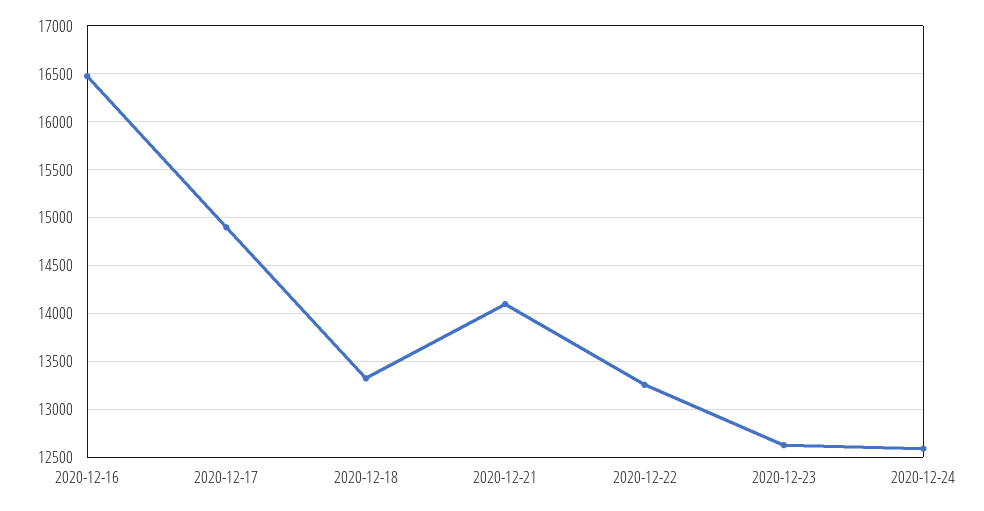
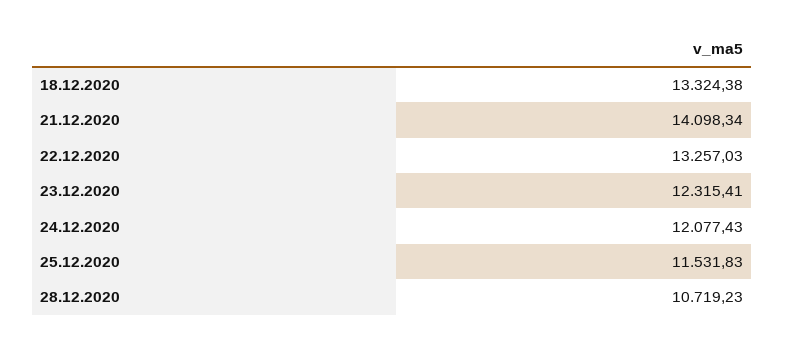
2020-12-16: 16500 -> none
2020-12-17: 14900 -> none
2020-12-23: 12600 -> 12315.41
2020-12-24: 12600 -> 12077.43
25.12.2020: none -> 11531.83
28.12.2020: none -> 10719.23

